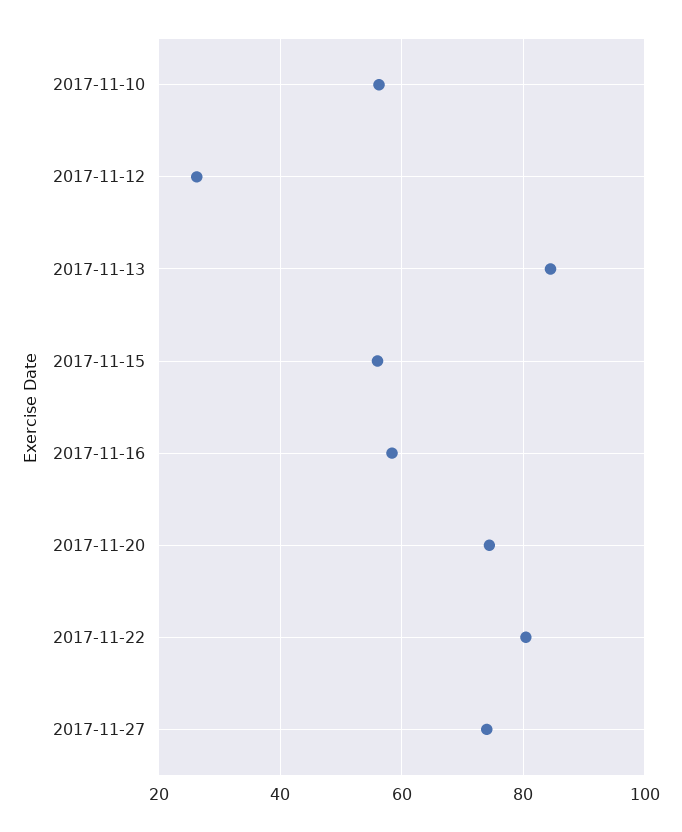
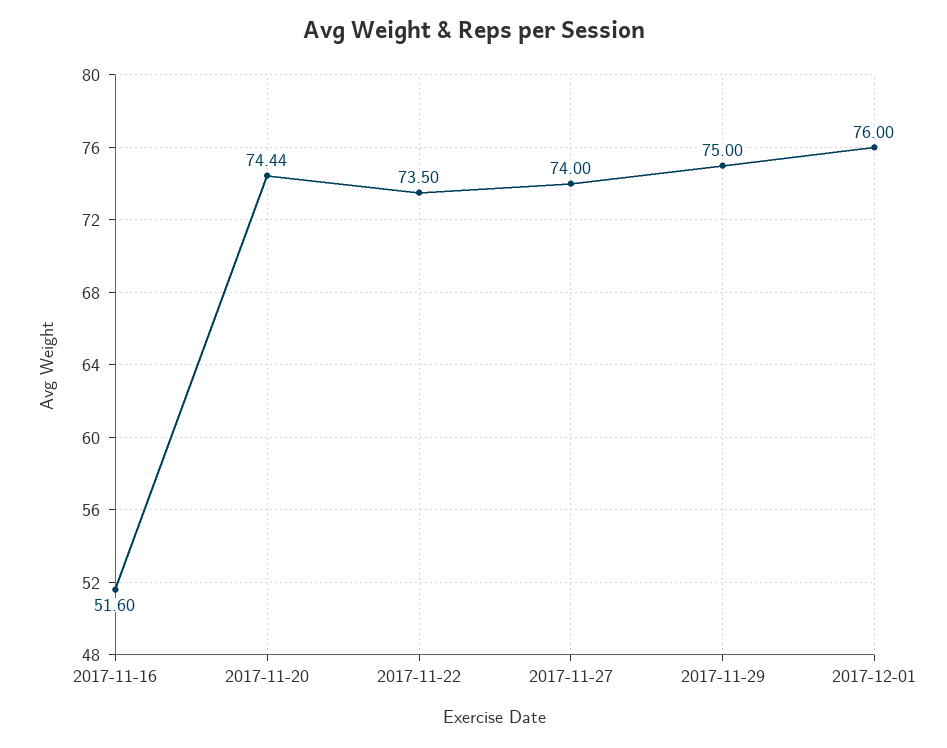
2017-11-10: 56 -> none
2017-11-12: 26 -> none
2017-11-13: 84 -> none
2017-11-15: 56 -> none
2017-11-16: 58 -> 51.6
2017-11-22: 80 -> 73.5
2017-11-29: none -> 75
2017-12-01: none -> 76

